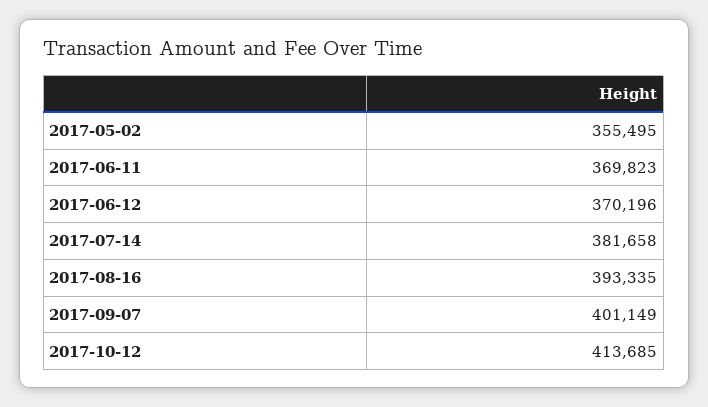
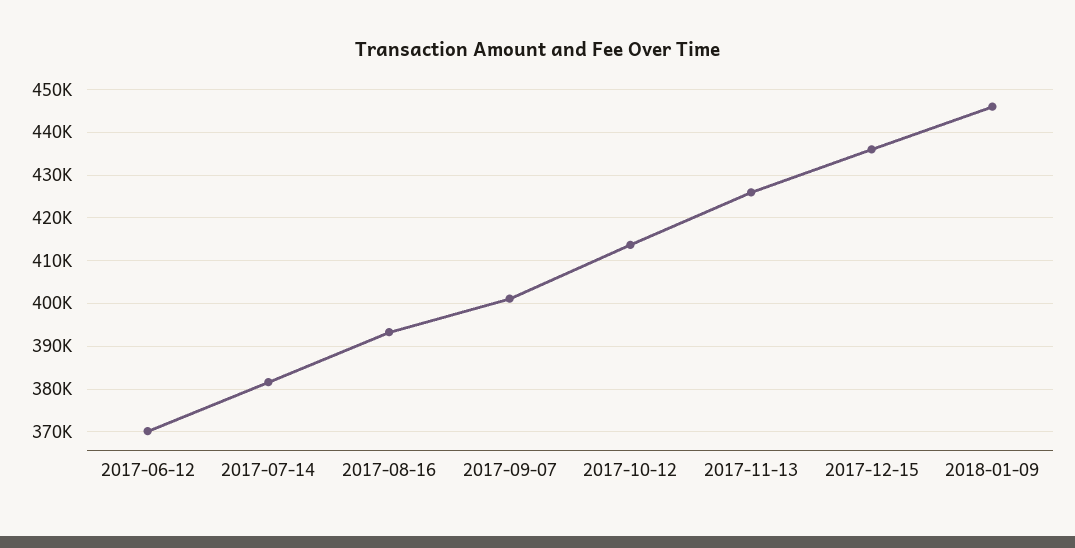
2017-05-02: 355495 -> none
2017-06-11: 369823 -> none
2017-11-13: none -> 426000
2017-12-15: none -> 436000
2018-01-09: none -> 446000

